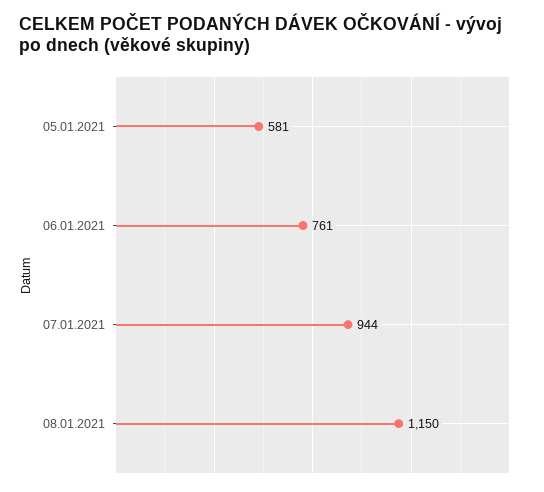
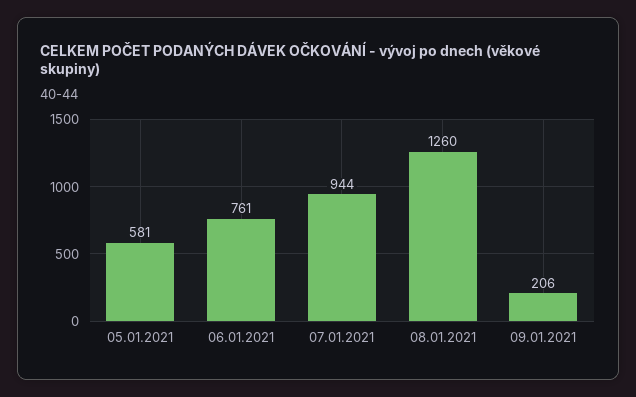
08.01.2021: 1150 -> 1260
09.01.2021: none -> 206

